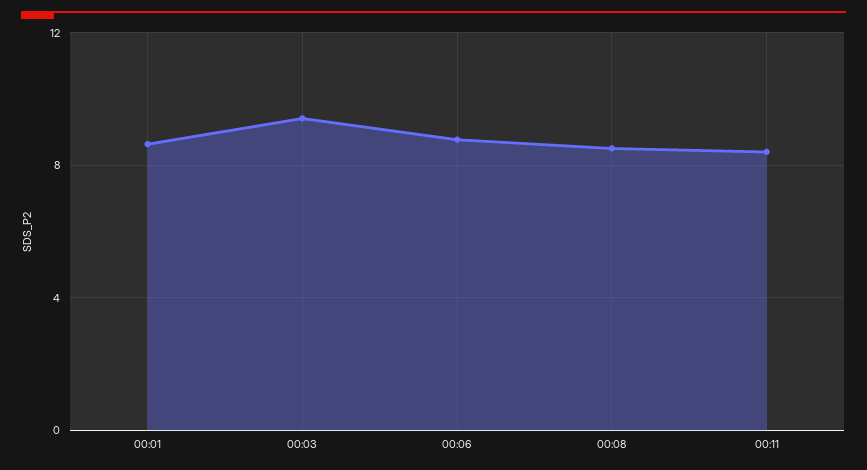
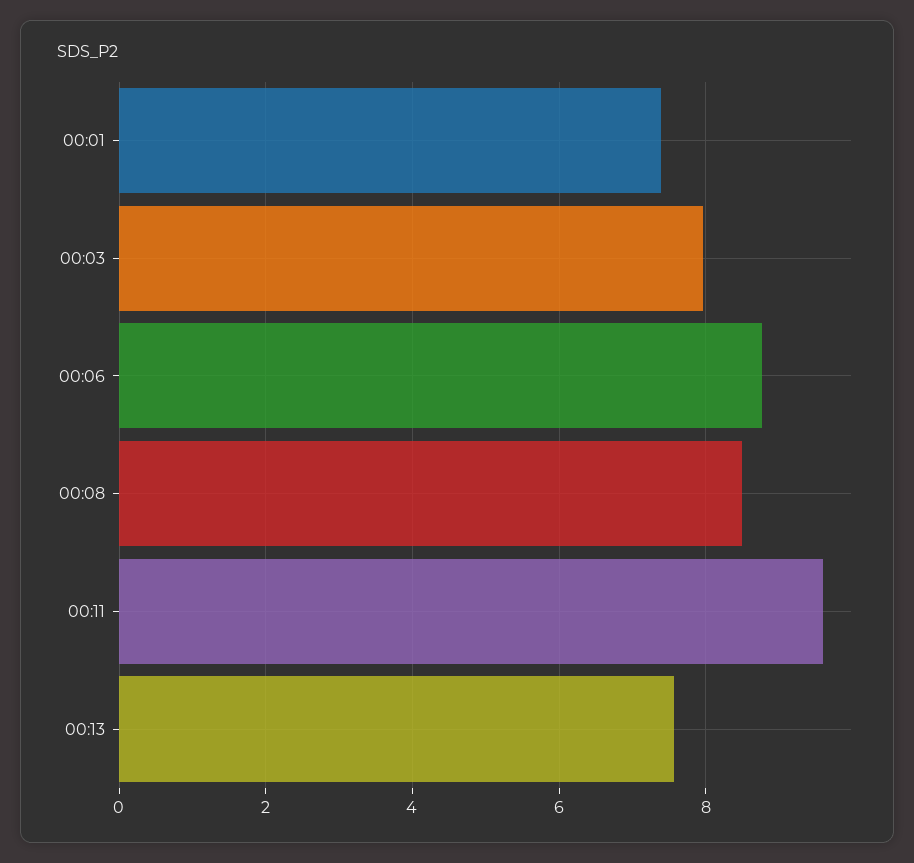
00:01: 8.5 -> 7.4
00:03: 9.5 -> 8
00:11: 8.5 -> 9.6
00:13: none -> 7.6

